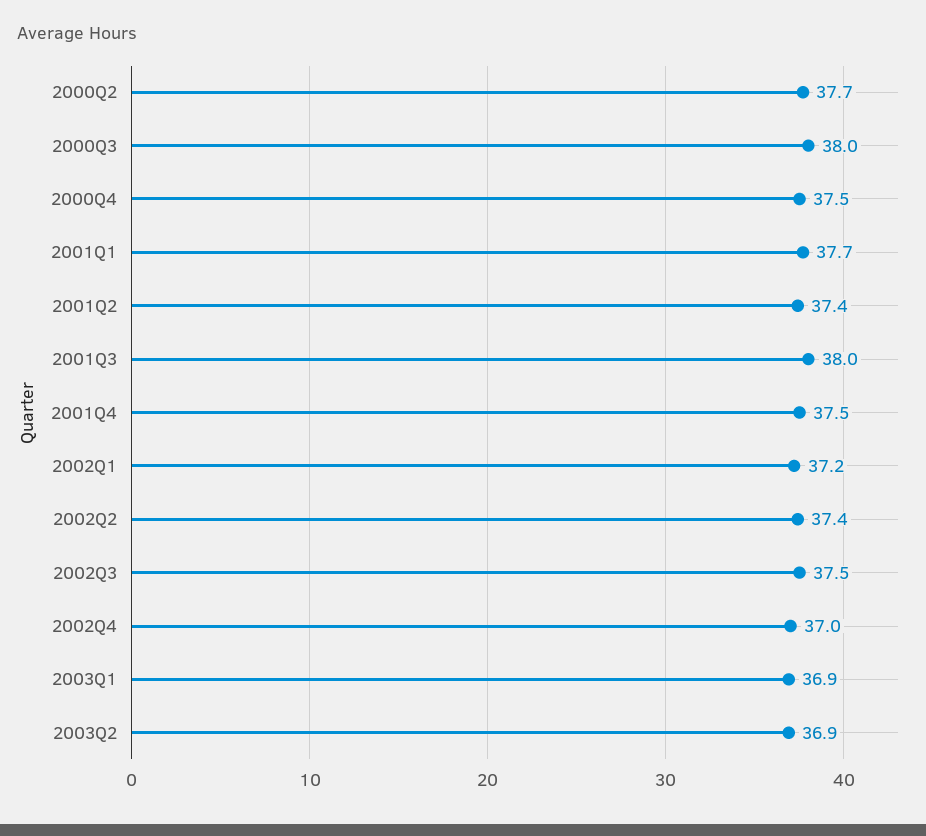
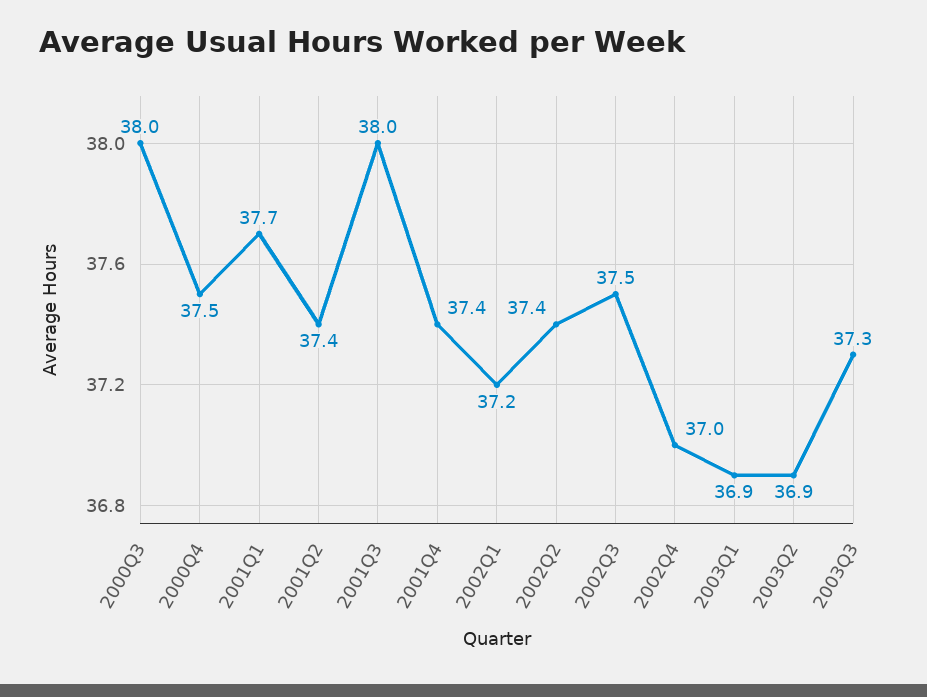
2000Q2: 37.7 -> none
2001Q4: 37.5 -> 37.4
2003Q3: none -> 37.3

